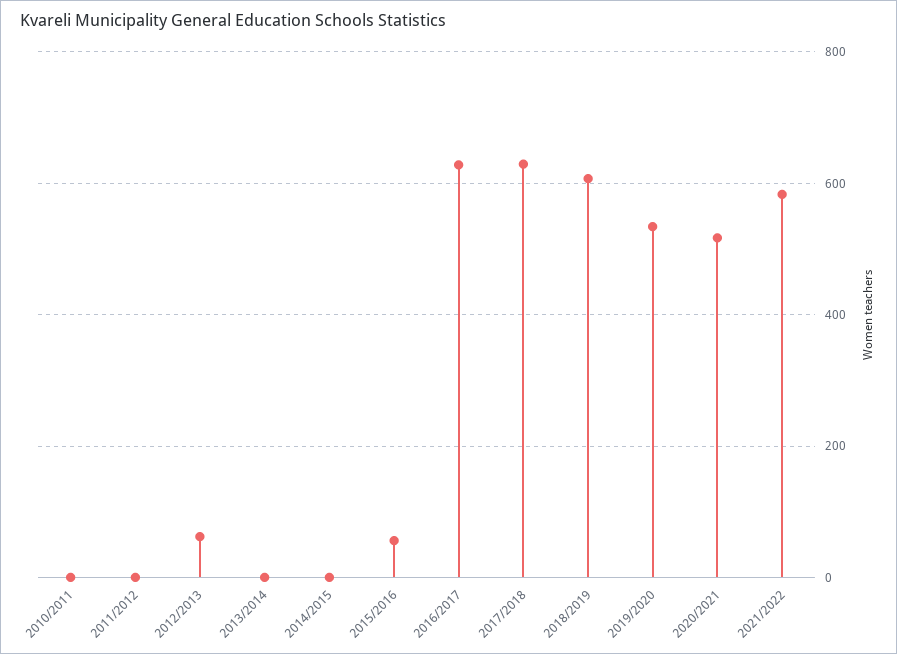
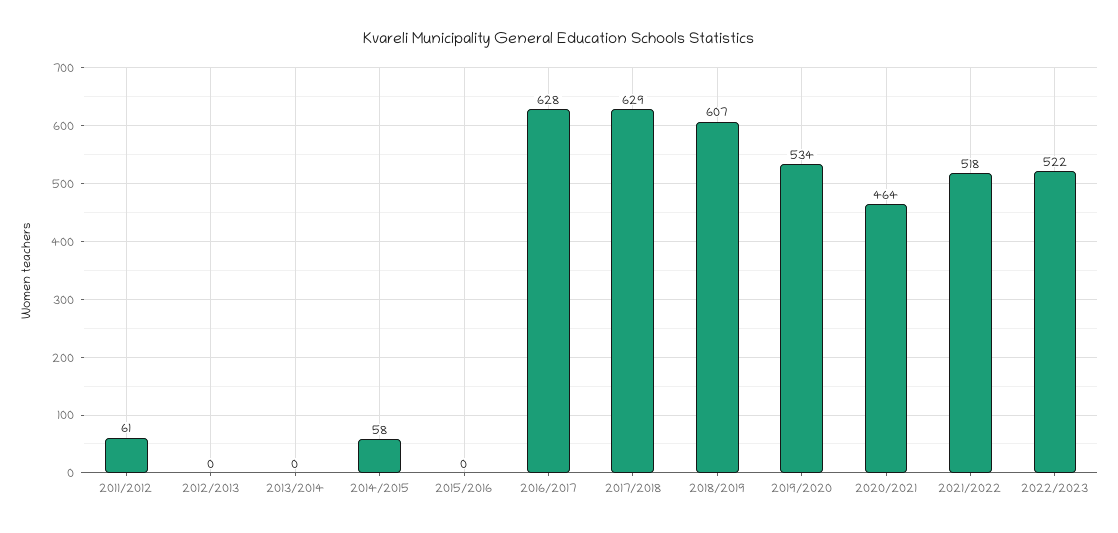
2010/2011: 0 -> none
2011/2012: 0 -> 61
2012/2013: 60 -> 0
2014/2015: 0 -> 58
2015/2016: 60 -> 0
2020/2021: 520 -> 464
2021/2022: 580 -> 518
2022/2023: none -> 522

